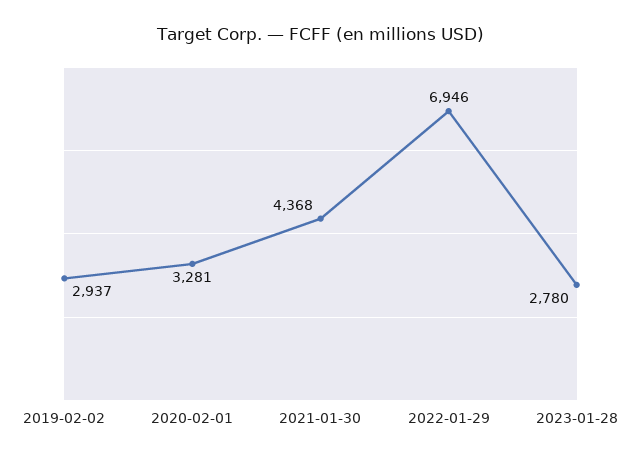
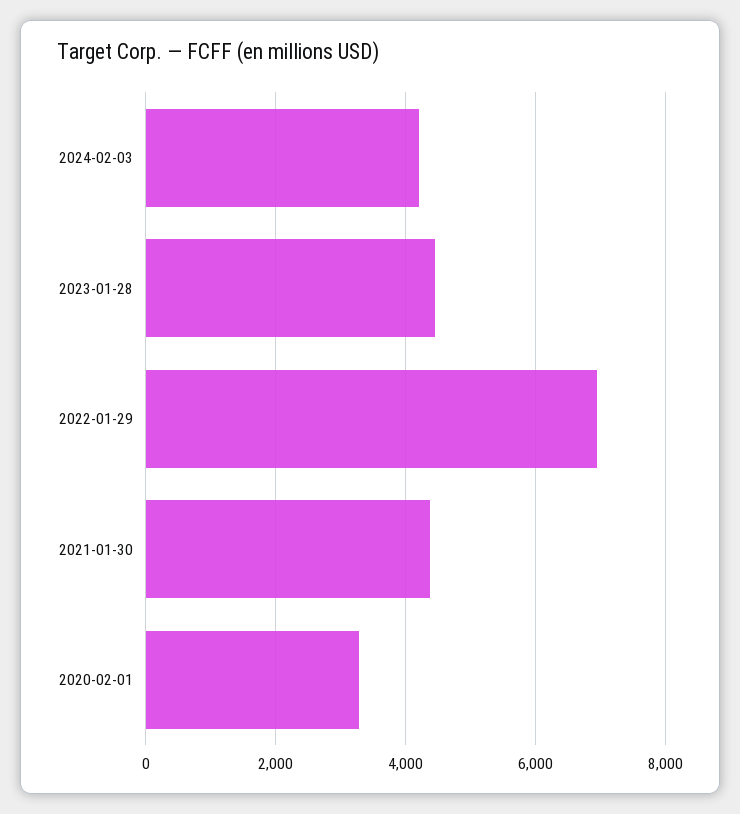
2019-02-02: 2937 -> none
2023-01-28: 2780 -> 4400
2024-02-03: none -> 4200

